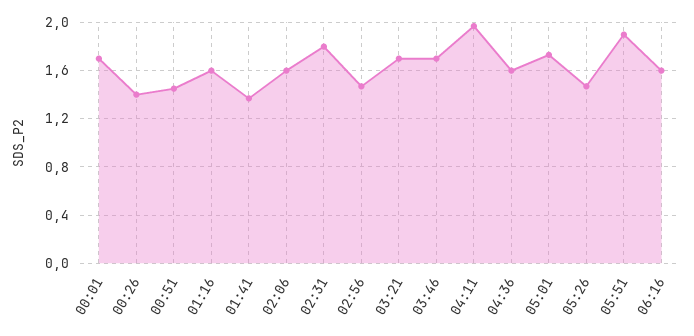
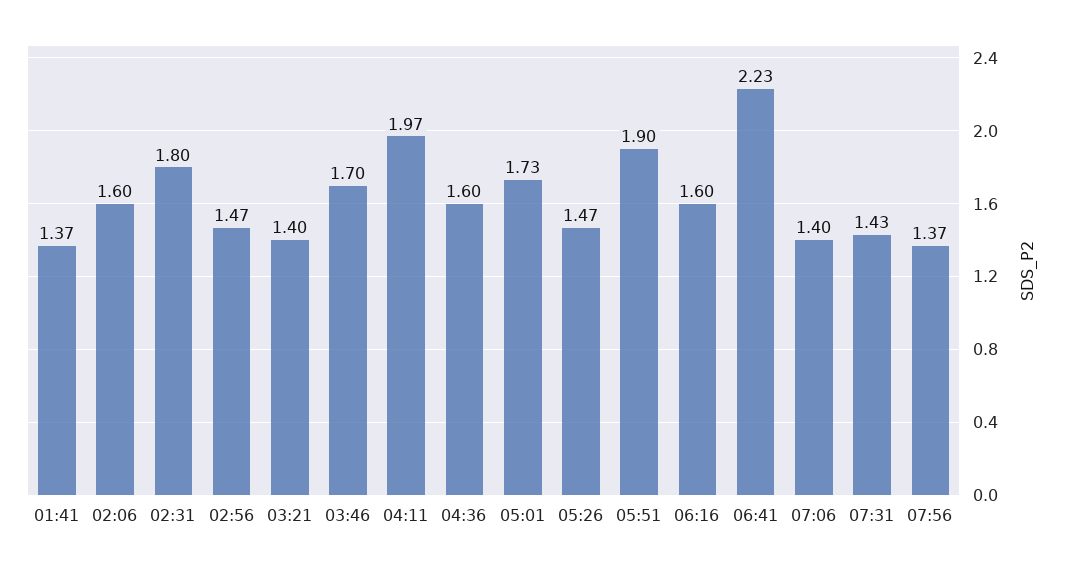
00:01: 1.7 -> none
00:26: 1.4 -> none
00:51: 1.45 -> none
01:16: 1.6 -> none
03:21: 1.7 -> 1.4
06:41: none -> 2.23
07:06: none -> 1.4
07:31: none -> 1.43
07:56: none -> 1.37

